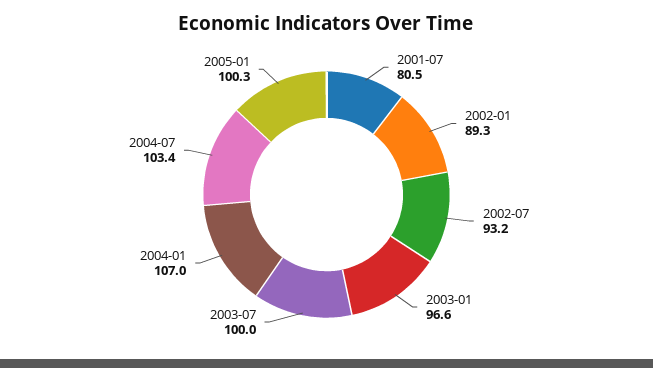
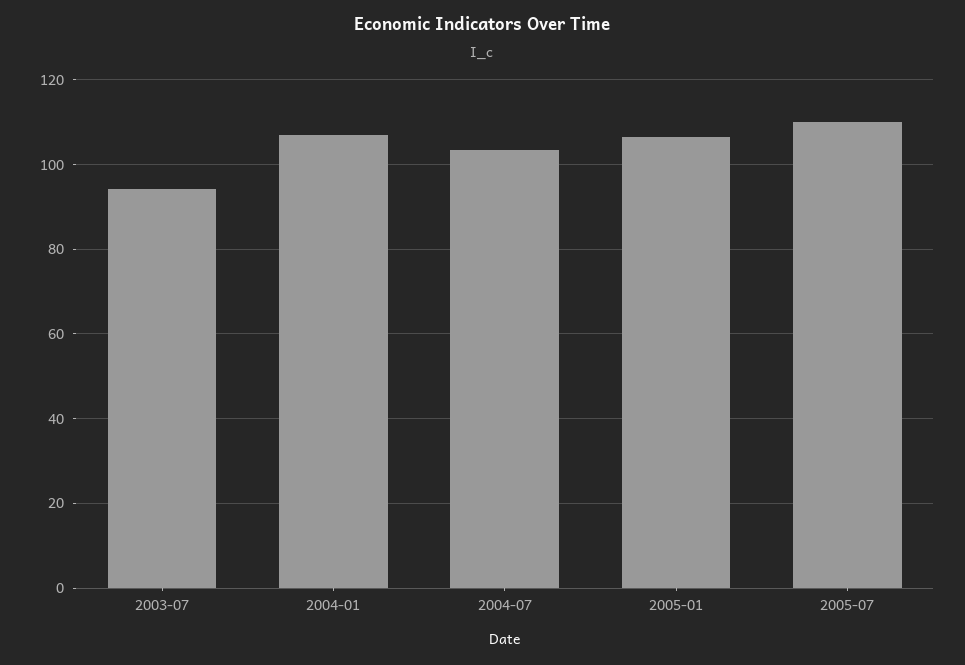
2001-07: 80.5 -> none
2002-01: 89.3 -> none
2002-07: 93.2 -> none
2003-01: 96.6 -> none
2003-07: 100 -> 94
2005-01: 100.3 -> 106
2005-07: none -> 110

